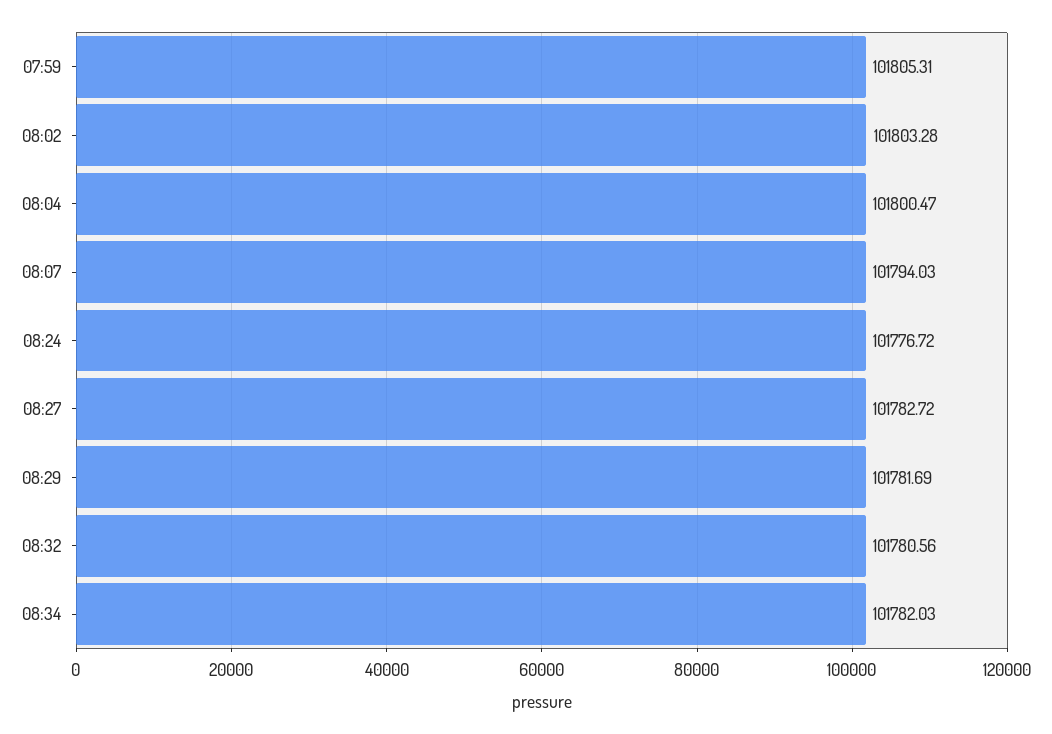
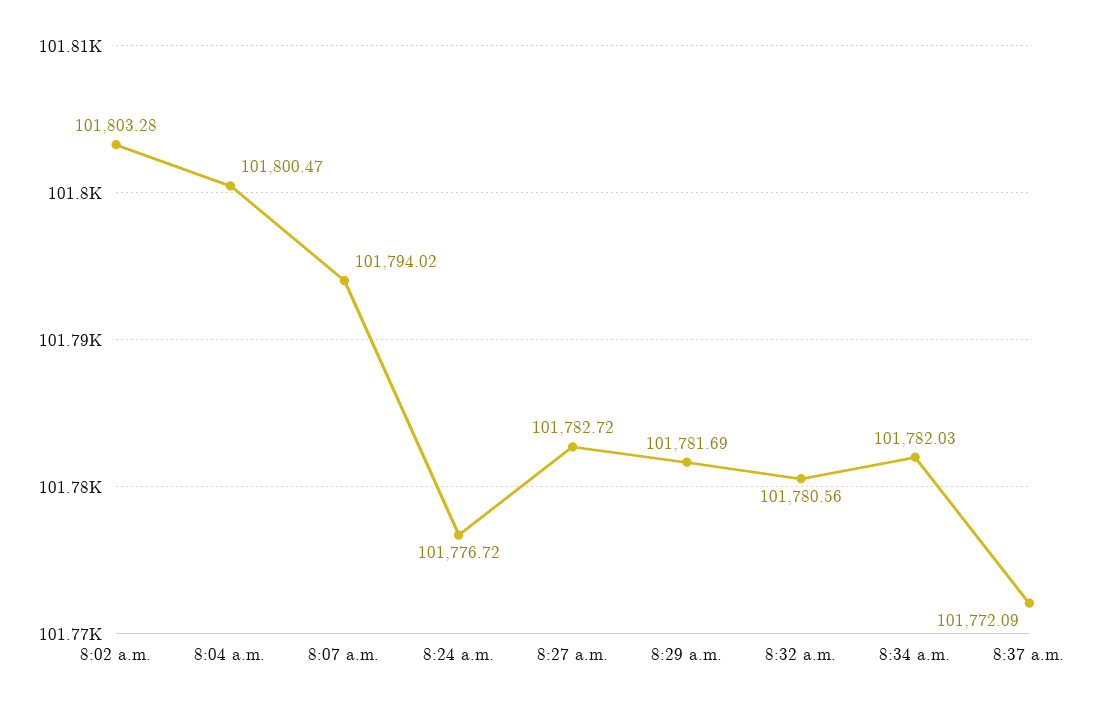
07:59: 101805.31 -> none
08:07: 101794.03 -> 101794.02
8:37 a.m.: none -> 101772.09

